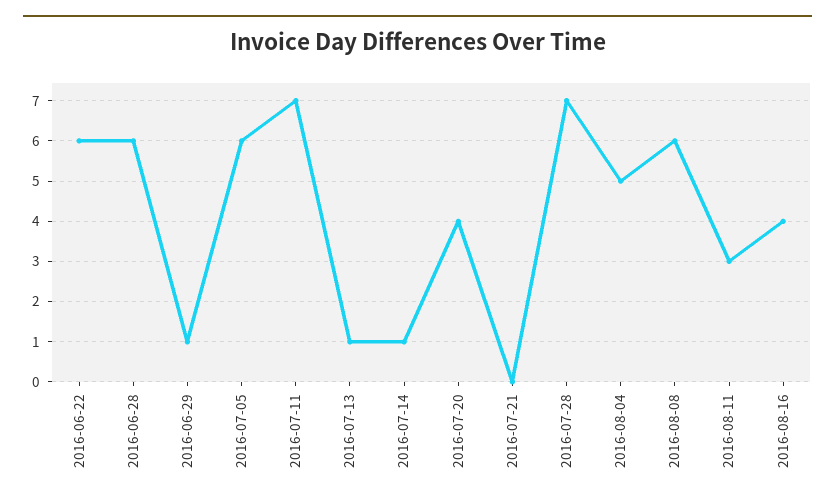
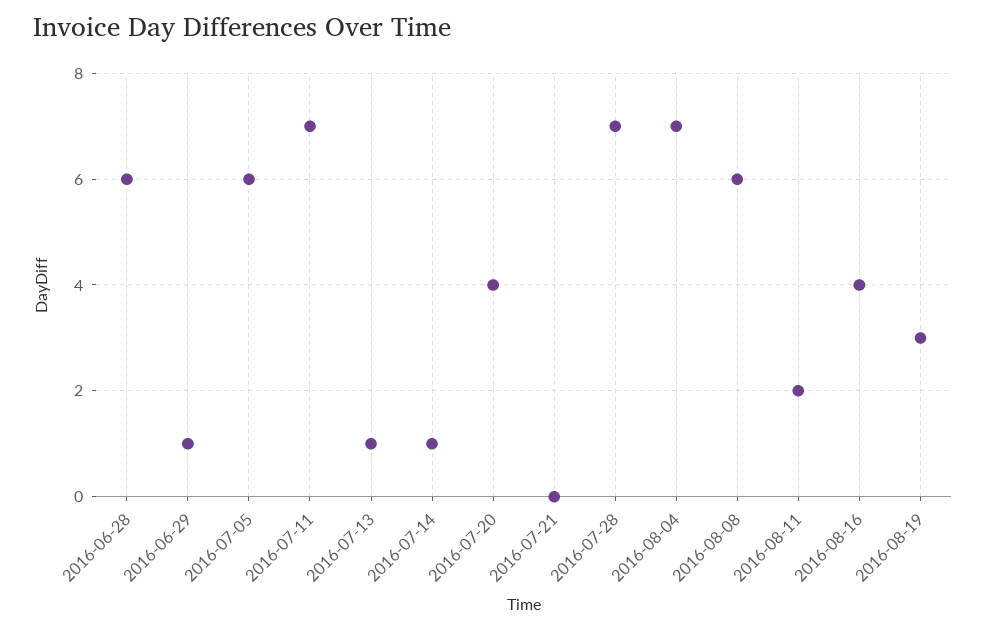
2016-06-22: 6 -> none
2016-08-04: 5 -> 7
2016-08-11: 3 -> 2
2016-08-19: none -> 3

